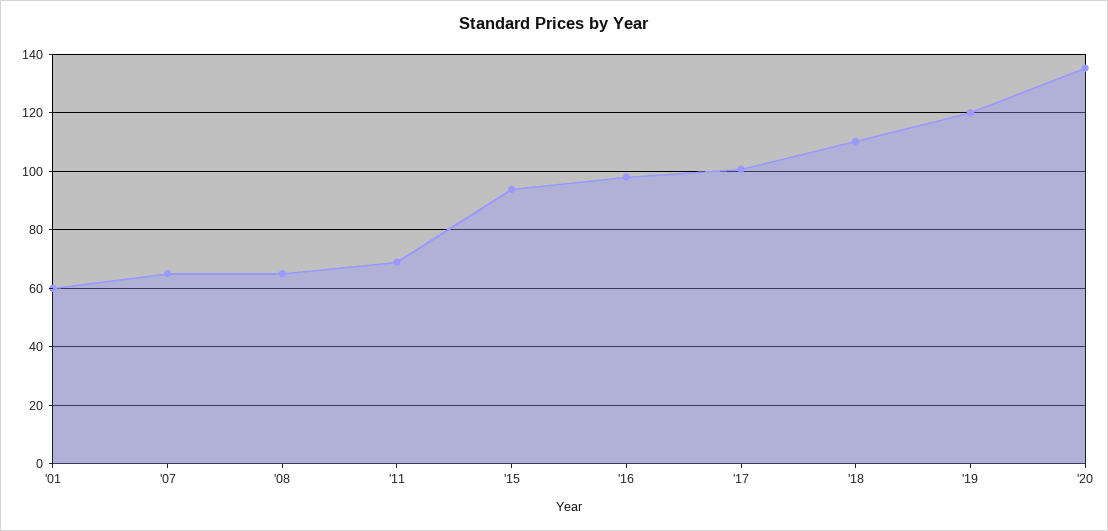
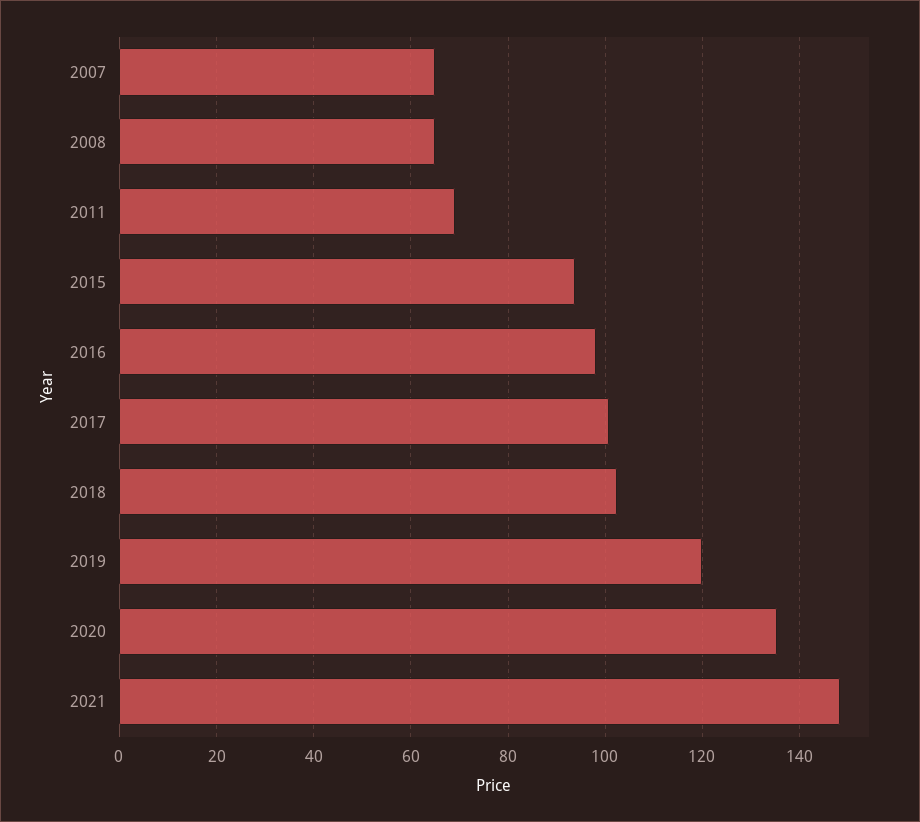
'01: 60 -> none
'18: 110 -> 102
2021: none -> 148

